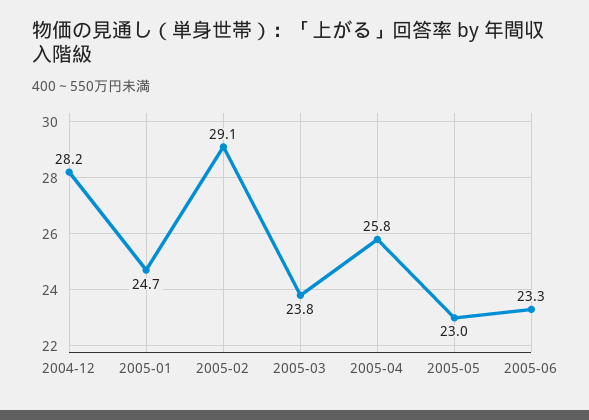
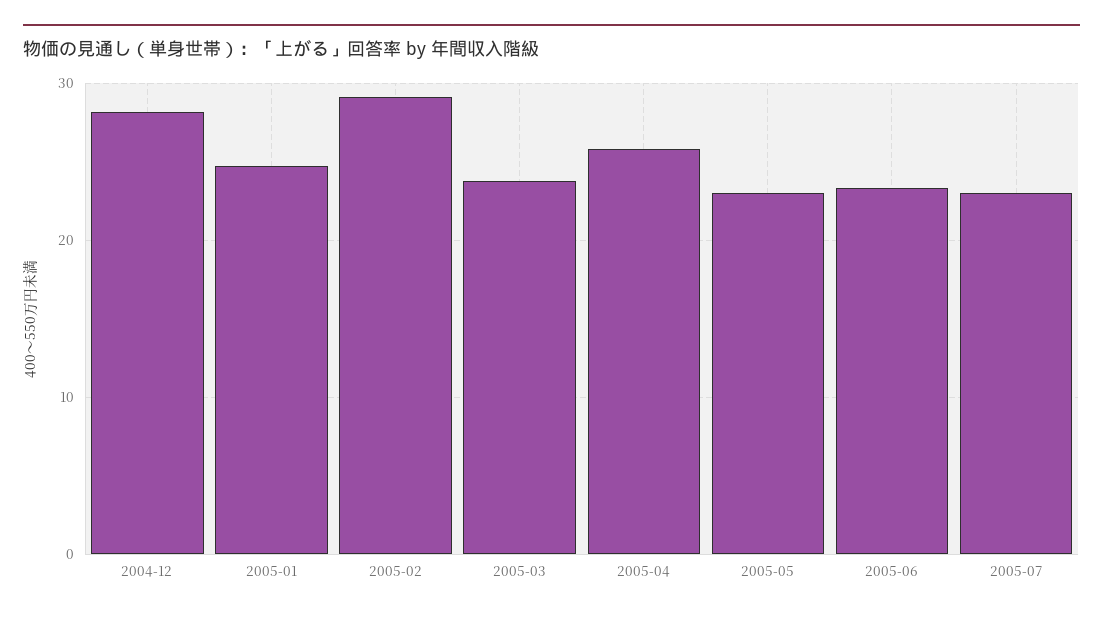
2005-07: none -> 23

